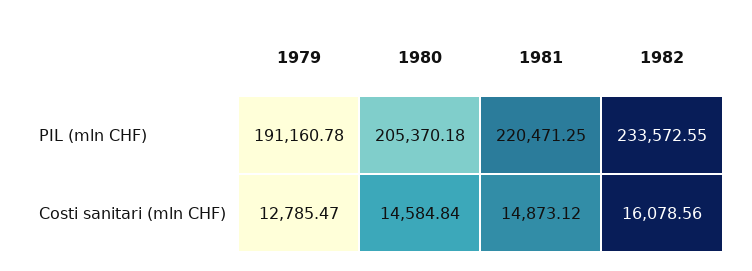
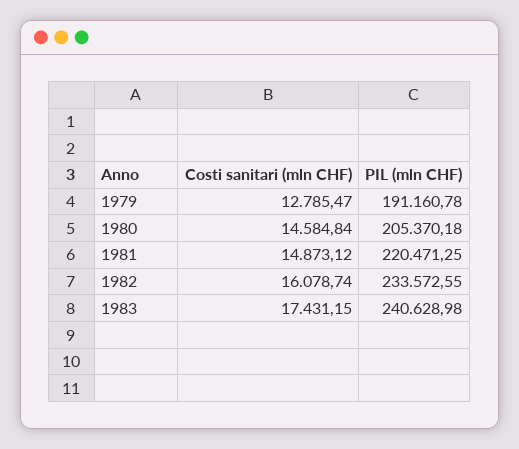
1982, Costi sanitari (mln CHF): 16078.56 -> 16078.74
1983, Costi sanitari (mln CHF): none -> 17431.15
1983, PIL (mln CHF): none -> 240628.98

